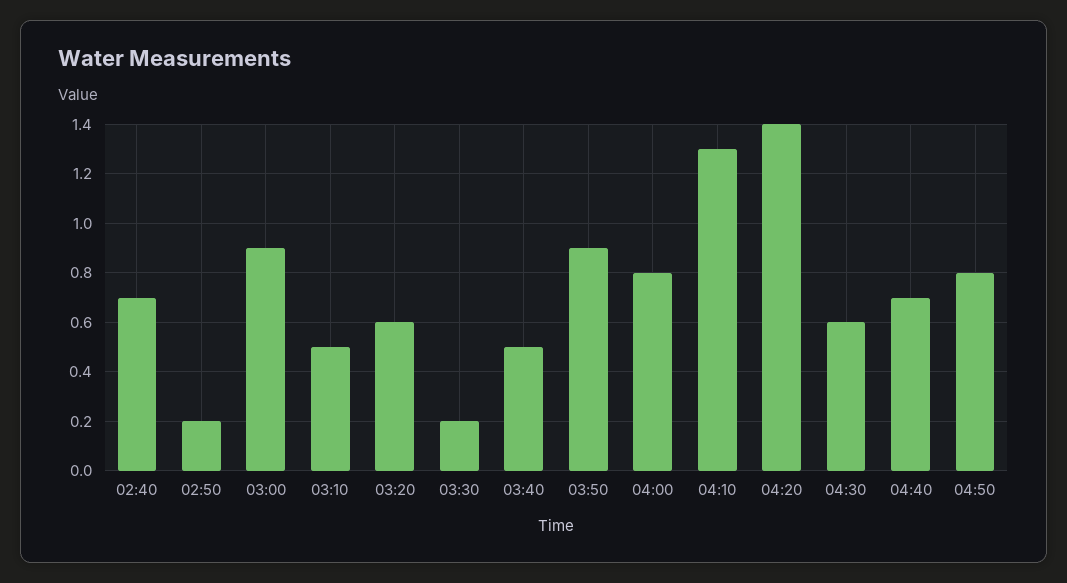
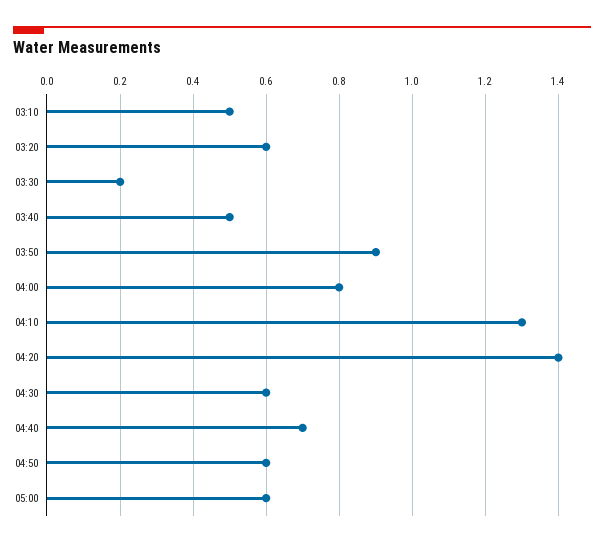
02:40: 0.7 -> none
02:50: 0.2 -> none
03:00: 0.9 -> none
04:50: 0.8 -> 0.6
05:00: none -> 0.6

